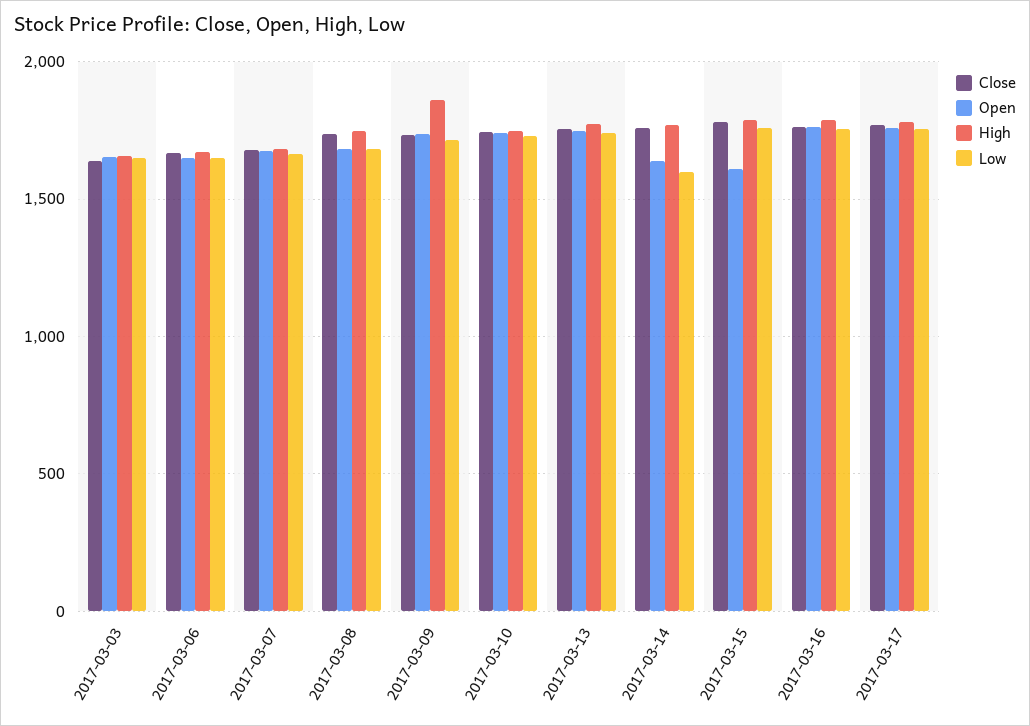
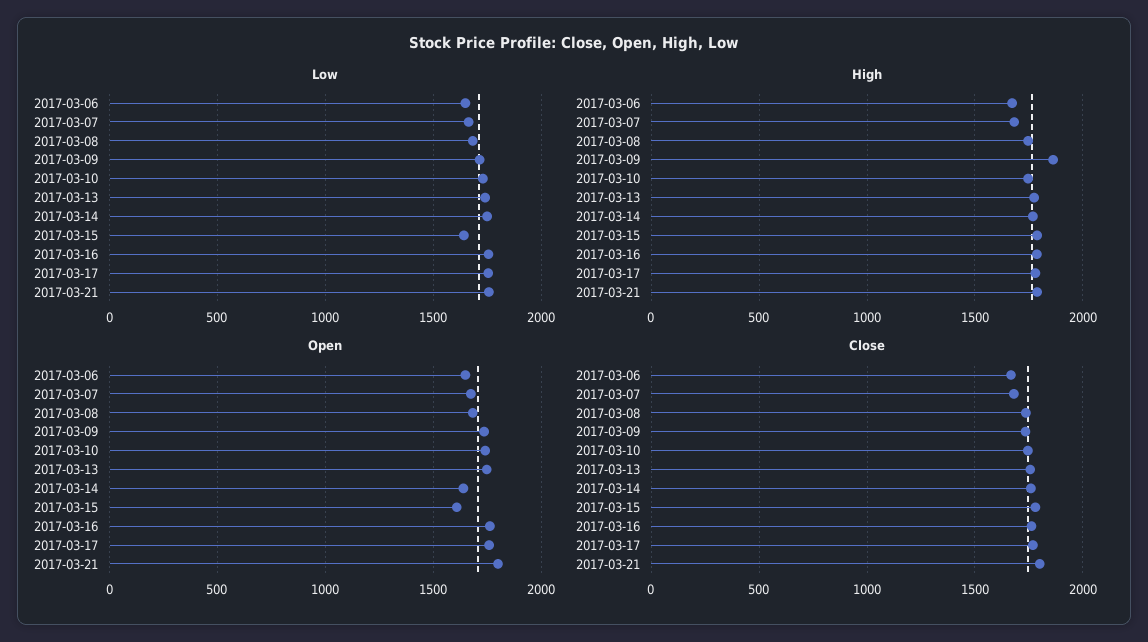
Close, 2017-03-03: 1650 -> none
Open, 2017-03-03: 1650 -> none
High, 2017-03-03: 1650 -> none
Low, 2017-03-03: 1650 -> none
Low, 2017-03-14: 1600 -> 1750
Low, 2017-03-15: 1750 -> 1650
Low, 2017-03-21: none -> 1750
High, 2017-03-21: none -> 1800
Open, 2017-03-21: none -> 1800
Close, 2017-03-21: none -> 1800

